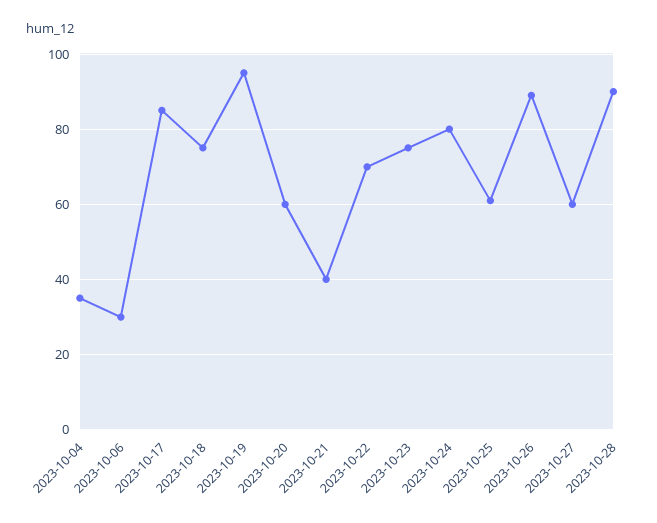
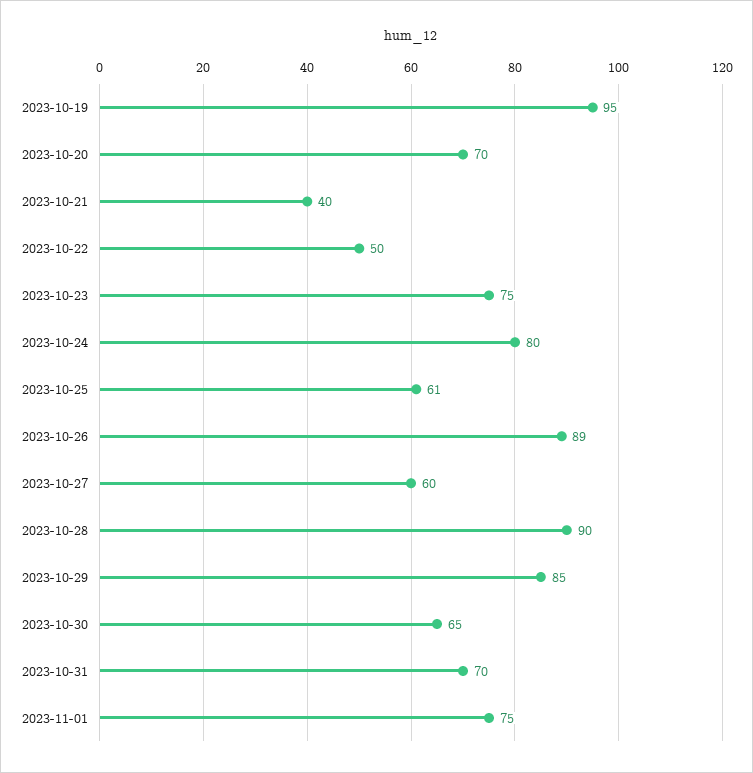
2023-10-04: 35 -> none
2023-10-06: 30 -> none
2023-10-17: 85 -> none
2023-10-18: 75 -> none
2023-10-20: 60 -> 70
2023-10-22: 70 -> 50
2023-10-29: none -> 85
2023-10-30: none -> 65
2023-10-31: none -> 70
2023-11-01: none -> 75

